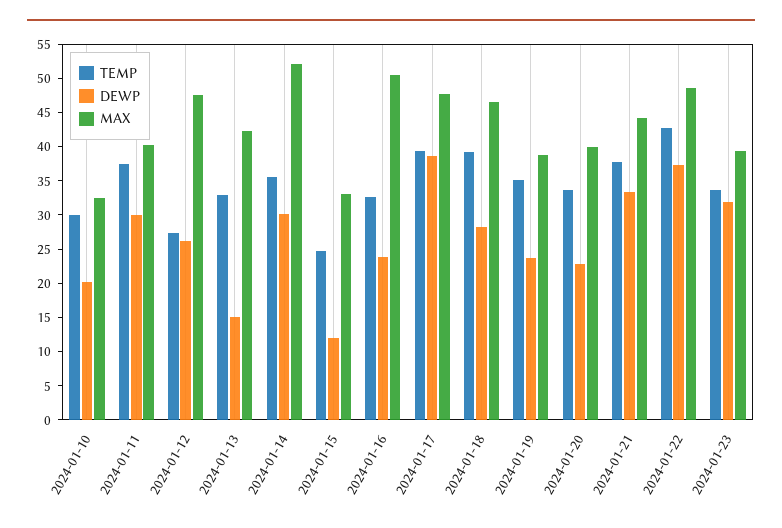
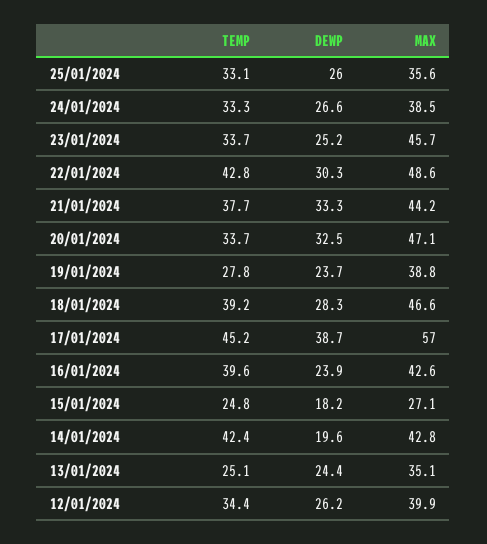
TEMP, 2024-01-10: 30 -> none
DEWP, 2024-01-10: 20 -> none
MAX, 2024-01-10: 32.5 -> none
TEMP, 2024-01-11: 37.5 -> none
DEWP, 2024-01-11: 30 -> none
MAX, 2024-01-11: 40 -> none
TEMP, 2024-01-12: 27.5 -> 34.4
MAX, 2024-01-12: 47.5 -> 39.9
TEMP, 2024-01-13: 32.5 -> 25.1
DEWP, 2024-01-13: 15 -> 24.4
MAX, 2024-01-13: 42.5 -> 35.1
TEMP, 2024-01-14: 35 -> 42.4
DEWP, 2024-01-14: 30 -> 19.6
MAX, 2024-01-14: 52.5 -> 42.8
DEWP, 2024-01-15: 12.5 -> 18.2
MAX, 2024-01-15: 32.5 -> 27.1
TEMP, 2024-01-16: 32.5 -> 39.6
MAX, 2024-01-16: 50 -> 42.6
TEMP, 2024-01-17: 40 -> 45.2
MAX, 2024-01-17: 47.5 -> 57
TEMP, 2024-01-19: 35 -> 27.8
DEWP, 2024-01-20: 22.5 -> 32.5
MAX, 2024-01-20: 40 -> 47.1
DEWP, 2024-01-22: 37.5 -> 30.3
DEWP, 2024-01-23: 32.5 -> 25.2
MAX, 2024-01-23: 40 -> 45.7
TEMP, 25/01/2024: none -> 33.1
DEWP, 25/01/2024: none -> 26
MAX, 25/01/2024: none -> 35.6
TEMP, 24/01/2024: none -> 33.3
DEWP, 24/01/2024: none -> 26.6
MAX, 24/01/2024: none -> 38.5

